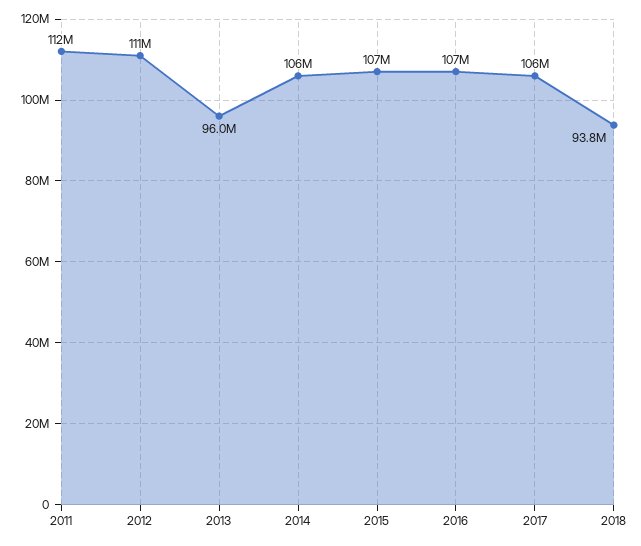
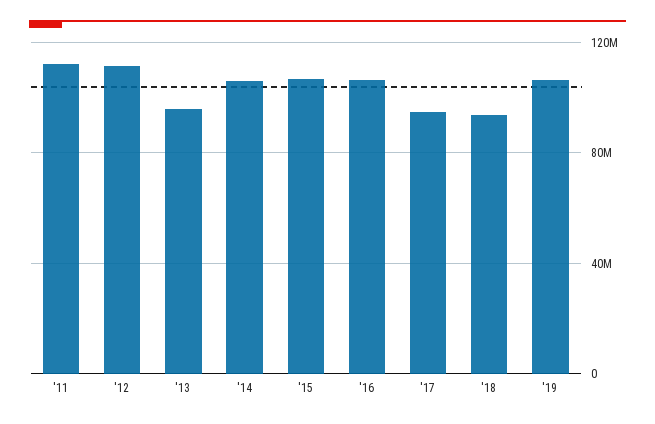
2017: 106000000 -> 95000000
'19: none -> 105000000

